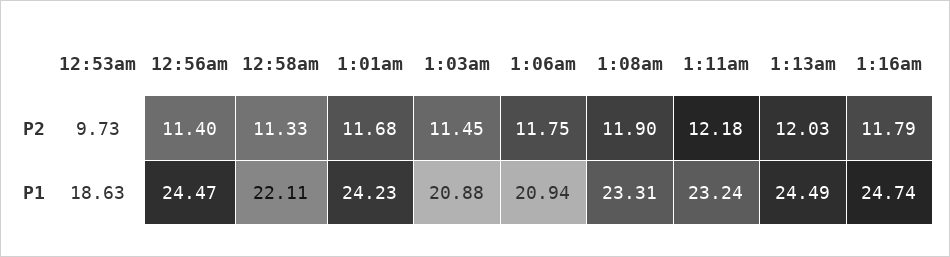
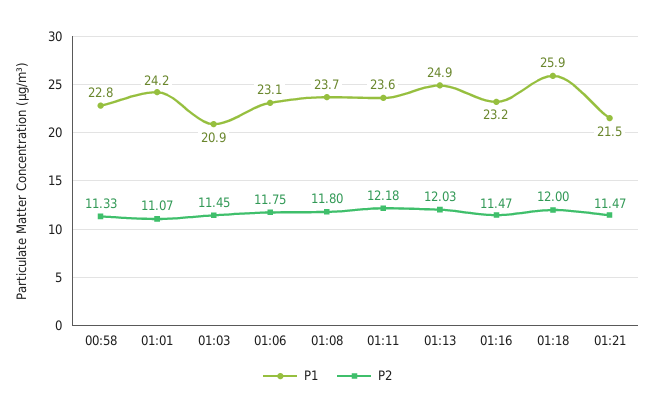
P2, 12:53am: 9.73 -> none
P2, 12:56am: 11.4 -> none
P2, 1:01am: 11.68 -> 11.07
P2, 1:08am: 11.9 -> 11.8
P2, 1:16am: 11.79 -> 11.47
P1, 12:53am: 18.63 -> none
P1, 12:56am: 24.47 -> none
P1, 12:58am: 22.11 -> 22.8
P1, 1:06am: 20.94 -> 23.1
P1, 1:08am: 23.31 -> 23.7
P1, 1:11am: 23.24 -> 23.6
P1, 1:13am: 24.49 -> 24.9
P1, 1:16am: 24.74 -> 23.2
P1, 01:18: none -> 25.9
P2, 01:18: none -> 12
P1, 01:21: none -> 21.5
P2, 01:21: none -> 11.47

